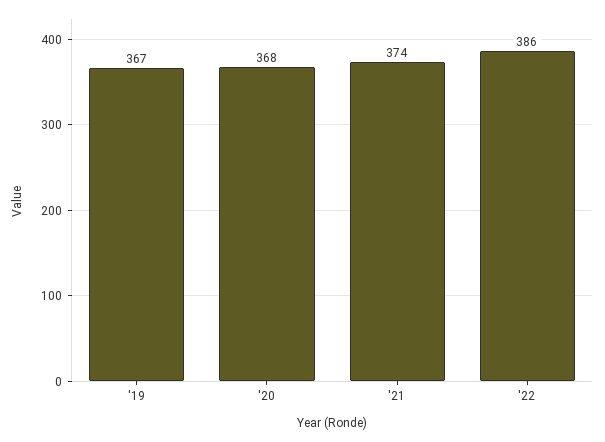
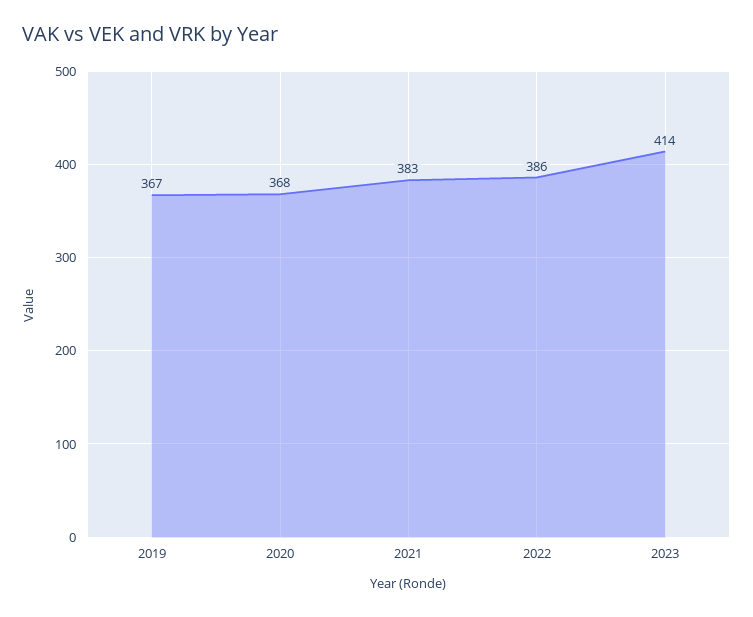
'21: 374 -> 383
2023: none -> 414

